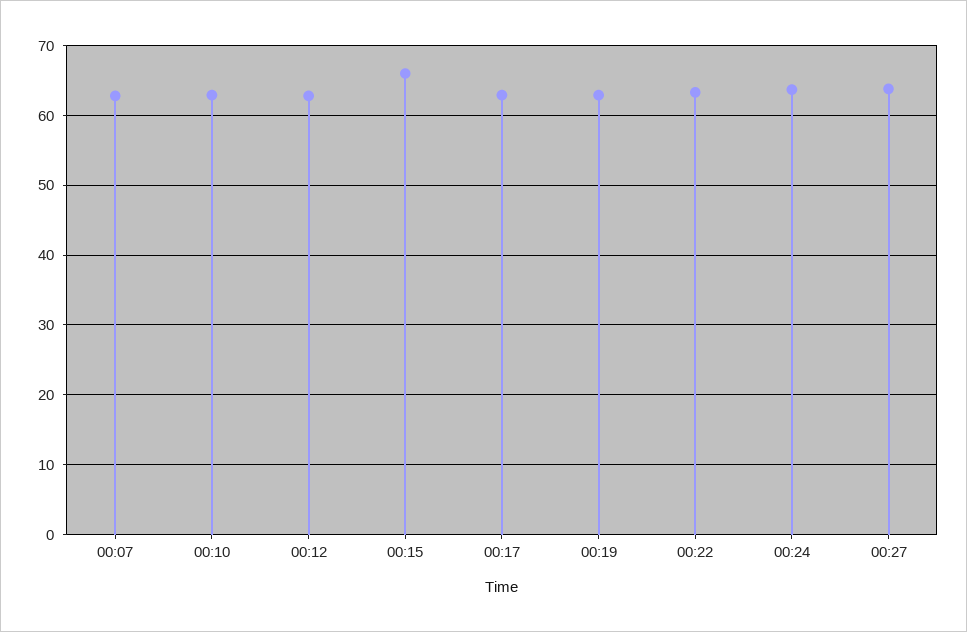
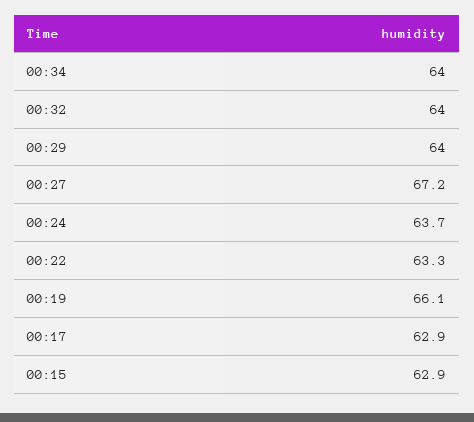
00:07: 63 -> none
00:10: 63 -> none
00:12: 63 -> none
00:15: 66 -> 62.9
00:19: 63 -> 66.1
00:27: 64 -> 67.2
00:34: none -> 64
00:32: none -> 64
00:29: none -> 64

